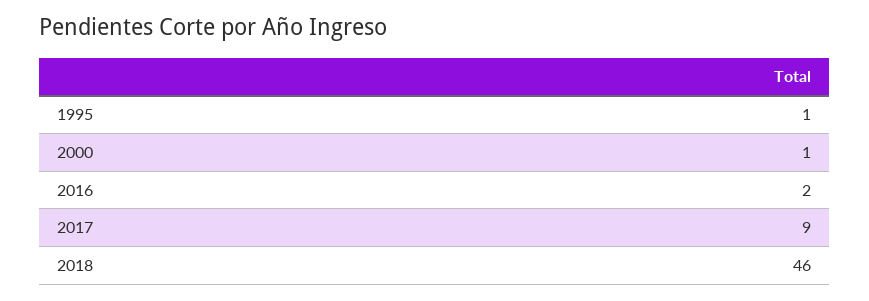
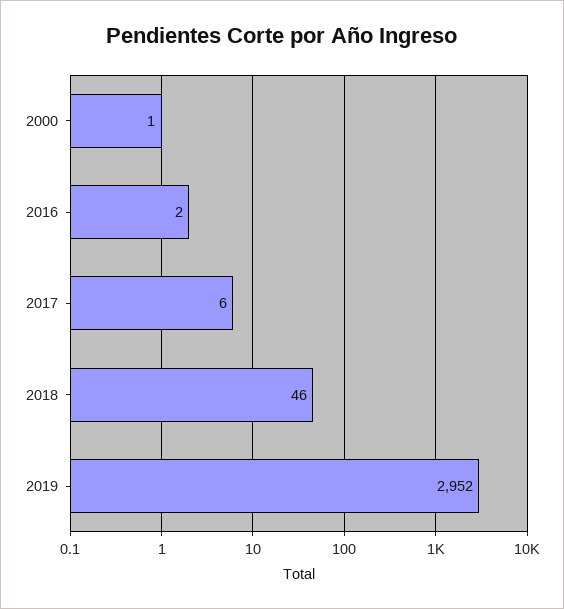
1995: 1 -> none
2017: 9 -> 6
2019: none -> 2952

